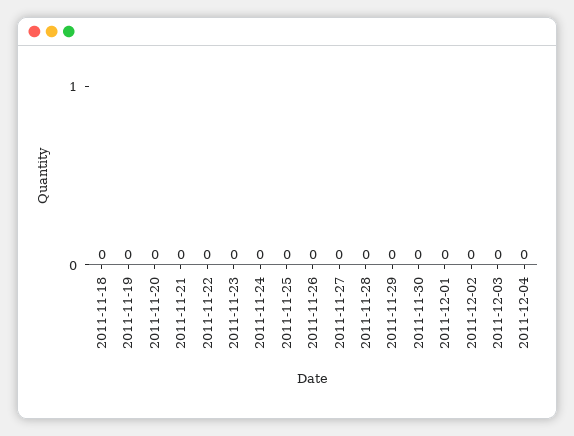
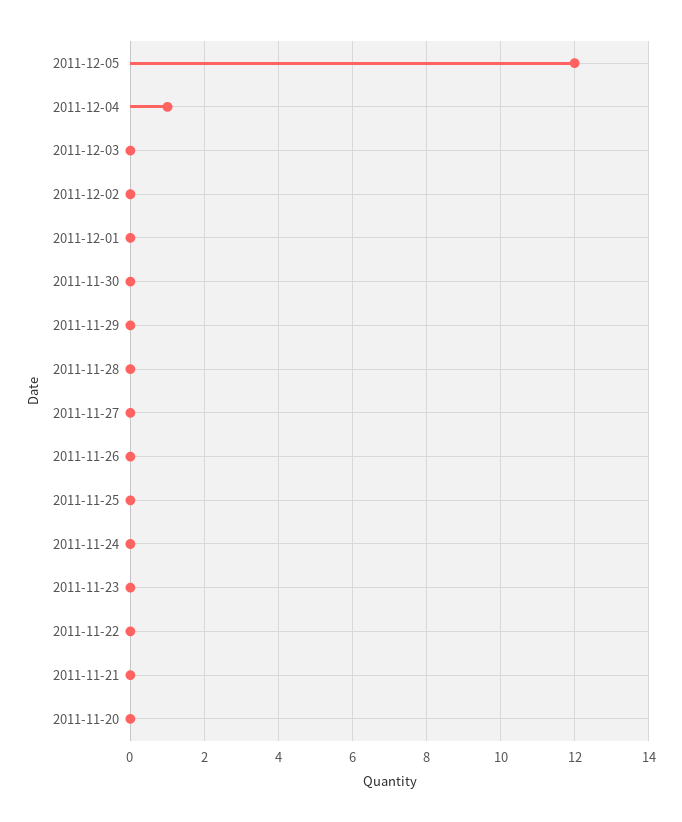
2011-11-18: 0 -> none
2011-11-19: 0 -> none
2011-12-04: 0 -> 1
2011-12-05: none -> 12

